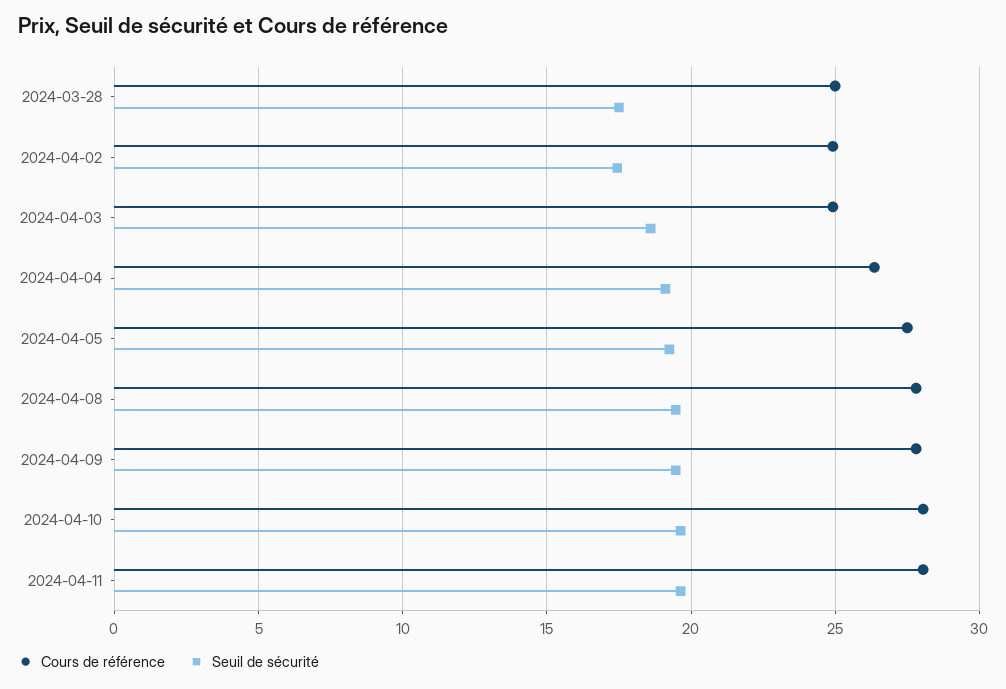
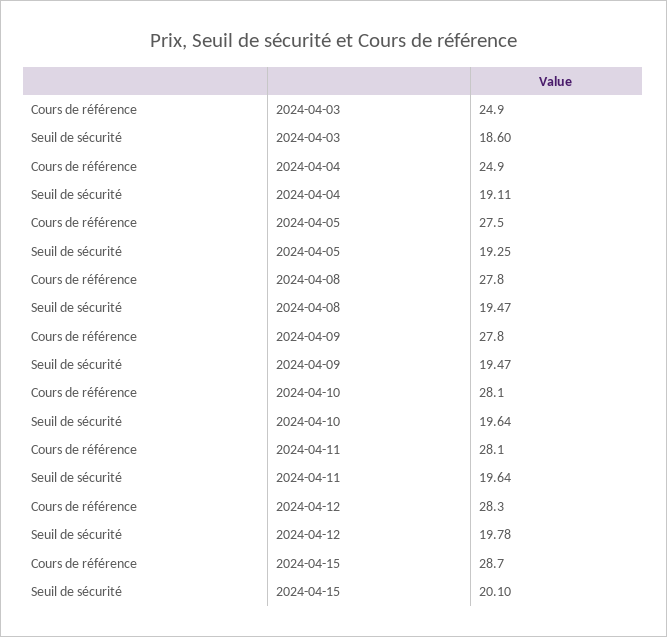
Cours de référence, 2024-03-28: 25 -> none
Seuil de sécurité, 2024-03-28: 17.5 -> none
Cours de référence, 2024-04-02: 25 -> none
Seuil de sécurité, 2024-04-02: 17.5 -> none
Cours de référence, 2024-04-04: 26.5 -> 24.9
Cours de référence, 2024-04-12: none -> 28.3
Seuil de sécurité, 2024-04-12: none -> 19.78
Cours de référence, 2024-04-15: none -> 28.7
Seuil de sécurité, 2024-04-15: none -> 20.1

